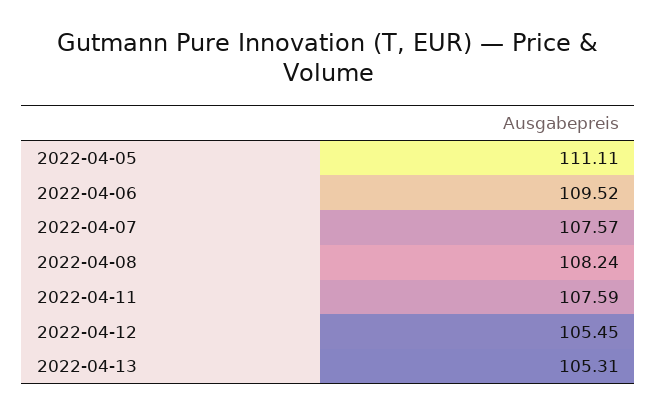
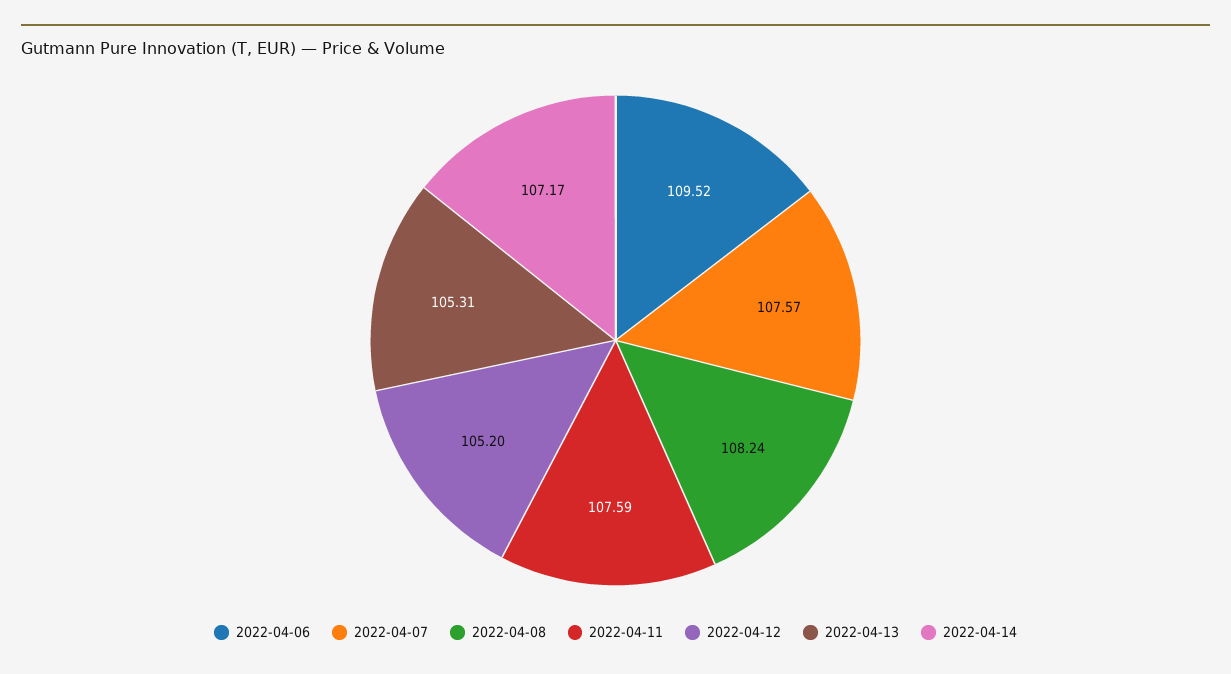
2022-04-05: 111.11 -> none
2022-04-12: 105.45 -> 105.2
2022-04-14: none -> 107.17

